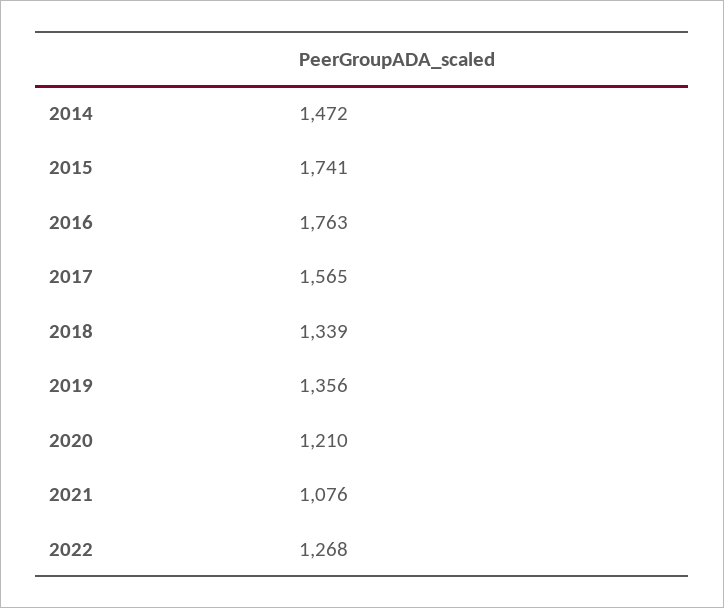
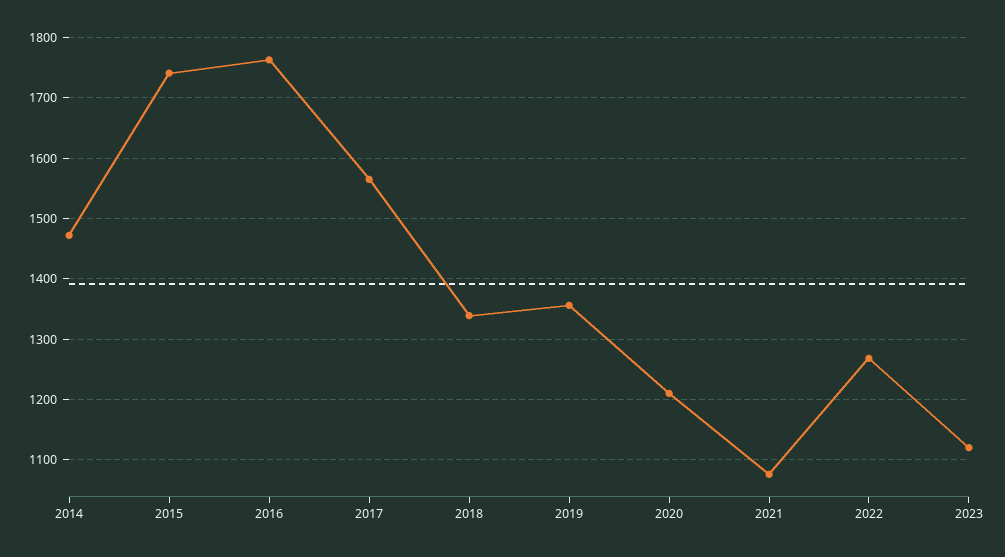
2023: none -> 1120

